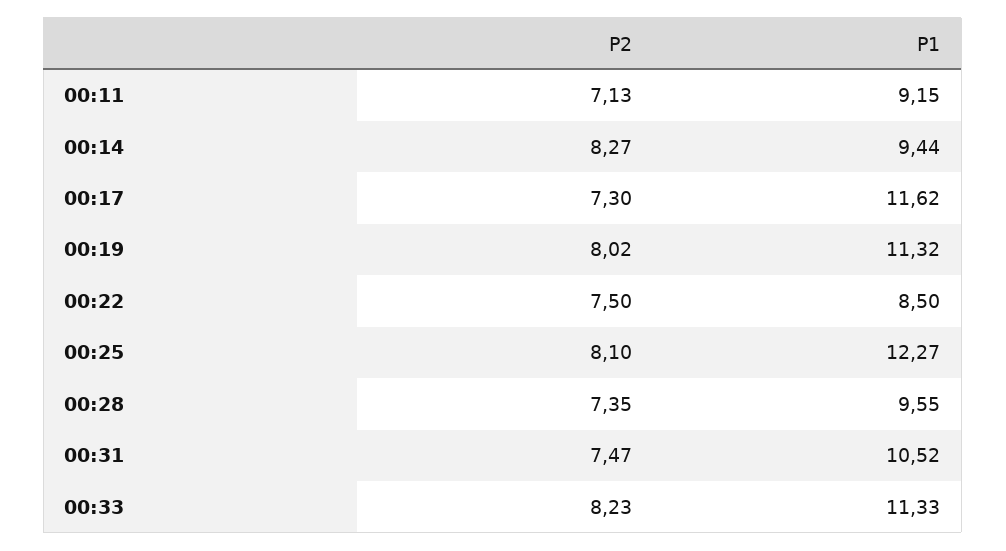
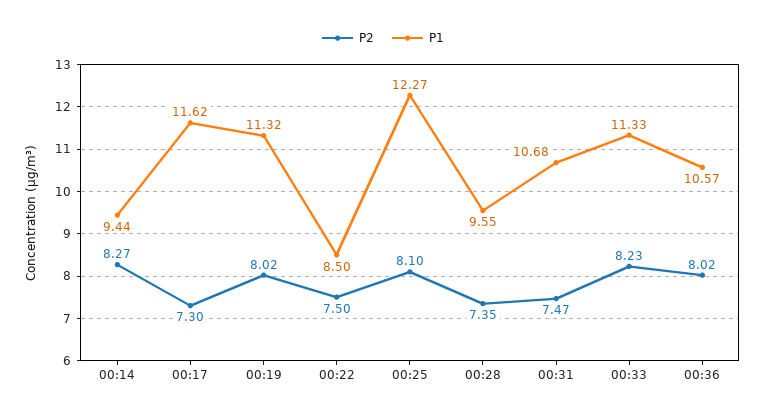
P2, 00:11: 7.13 -> none
P1, 00:11: 9.15 -> none
P1, 00:31: 10.52 -> 10.68
P2, 00:36: none -> 8.02
P1, 00:36: none -> 10.57

